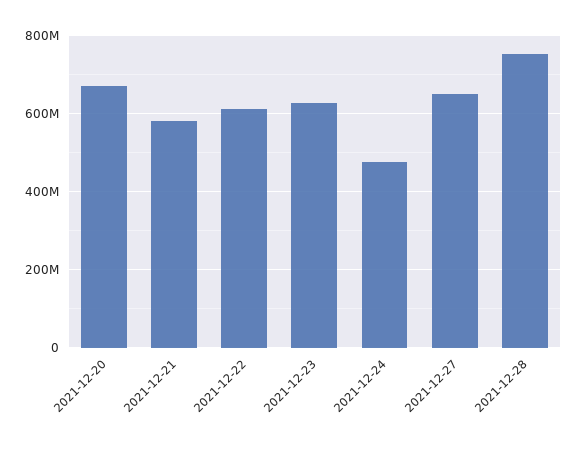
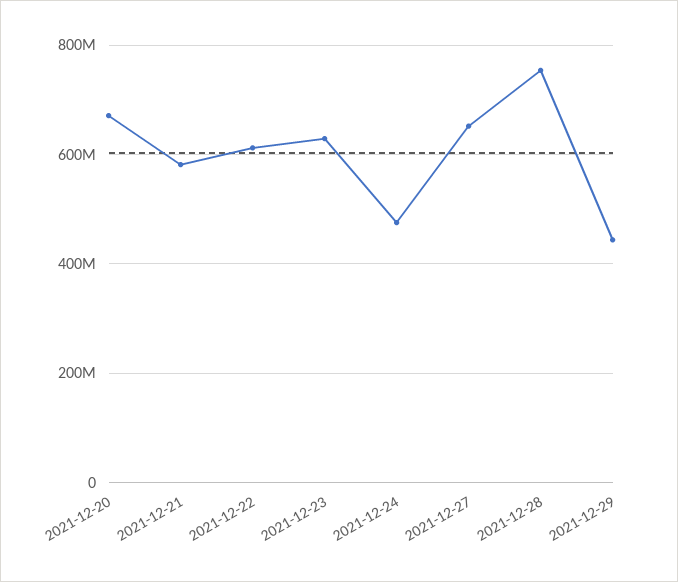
2021-12-29: none -> 440000000

